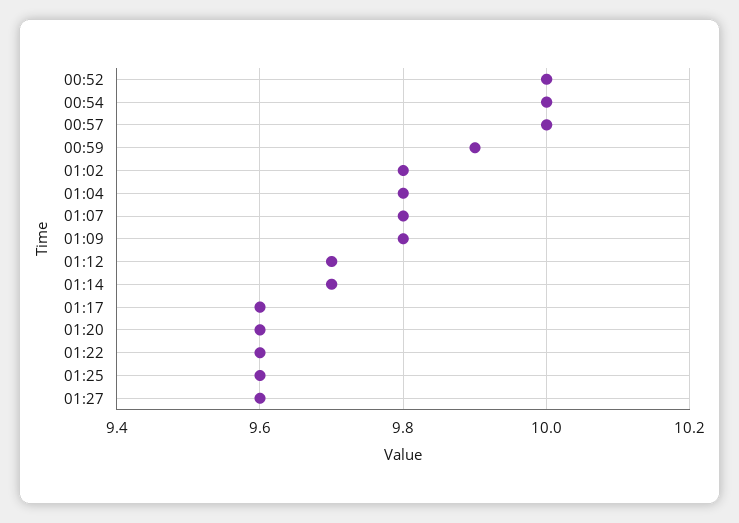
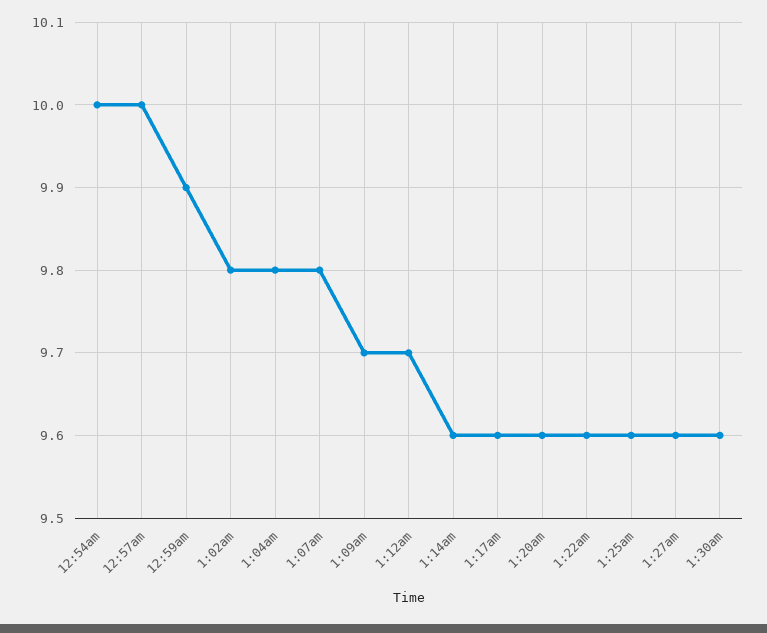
00:52: 10 -> none
01:09: 9.8 -> 9.7
01:14: 9.7 -> 9.6
1:30am: none -> 9.6

